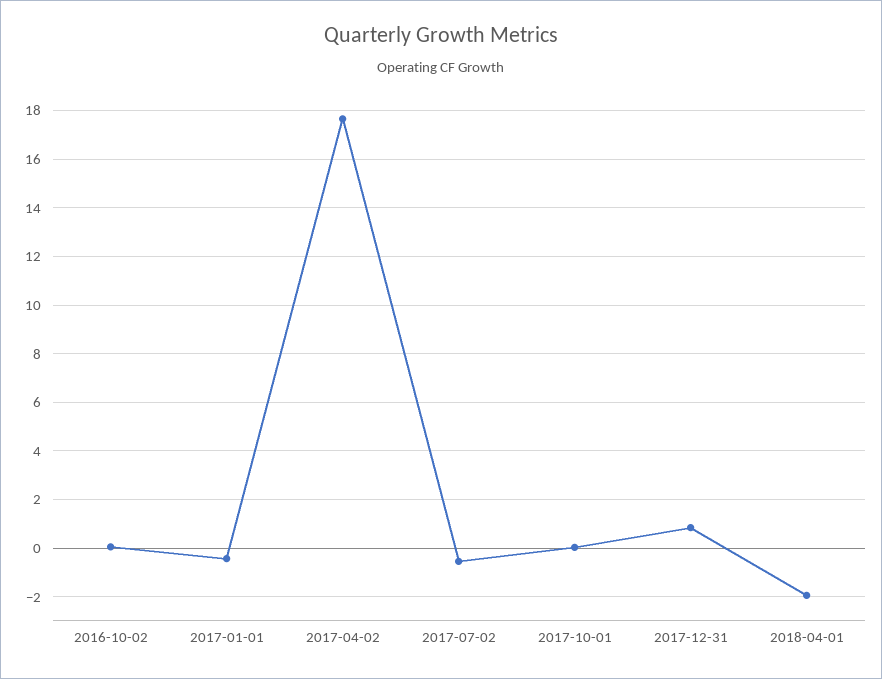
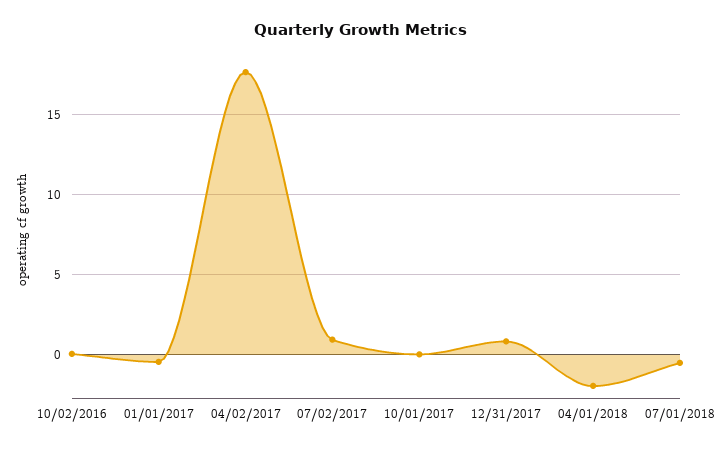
2017-07-02: -0.5 -> 1
07/01/2018: none -> -0.5

